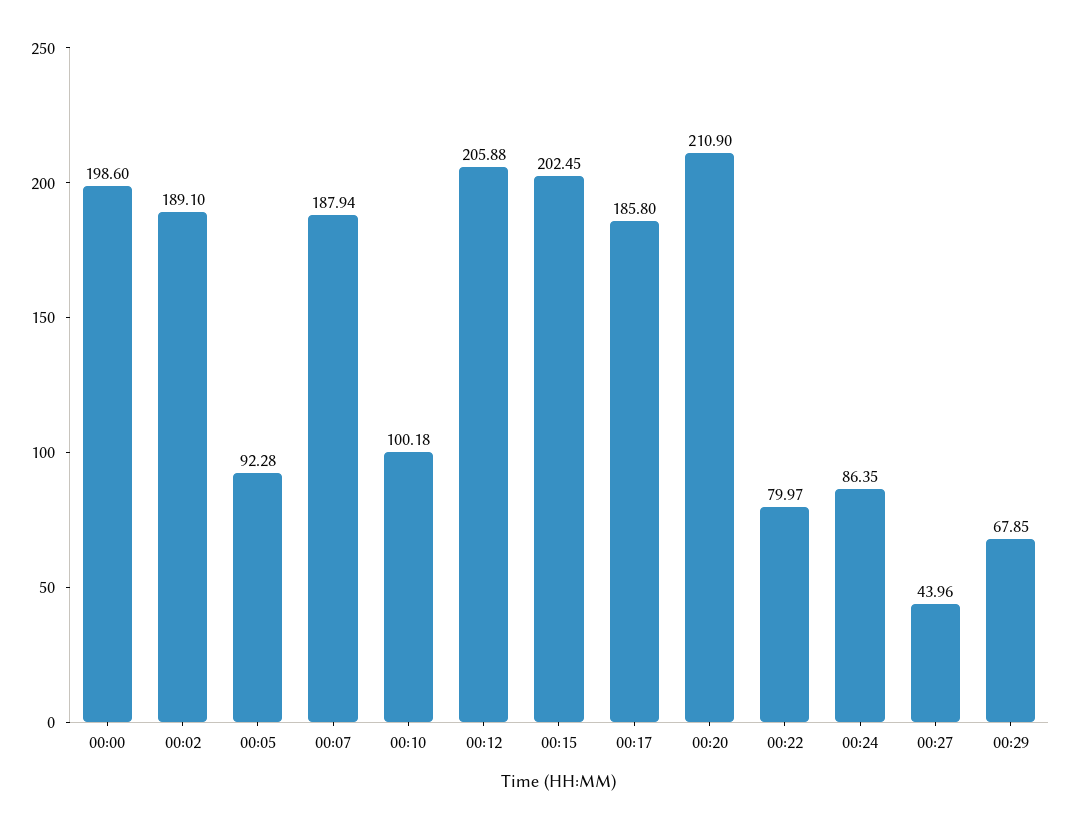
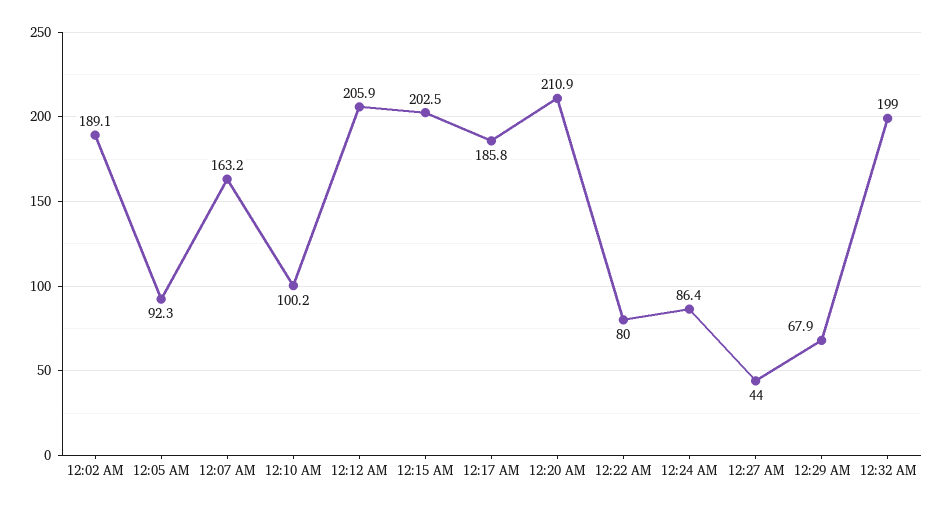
00:00: 198.6 -> none
00:07: 187.94 -> 163.2
12:32 AM: none -> 199

